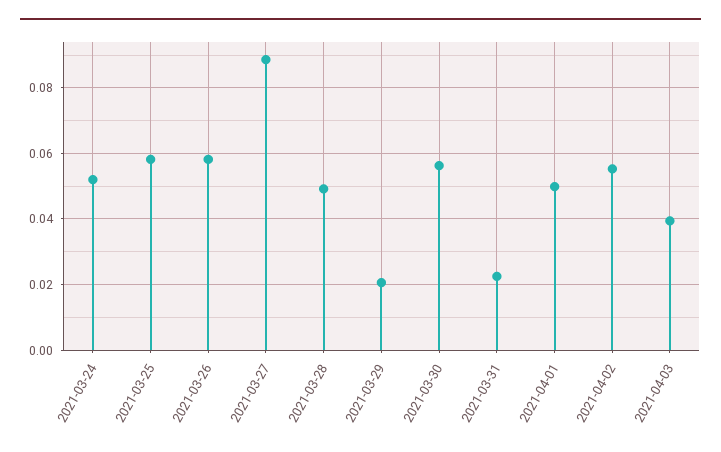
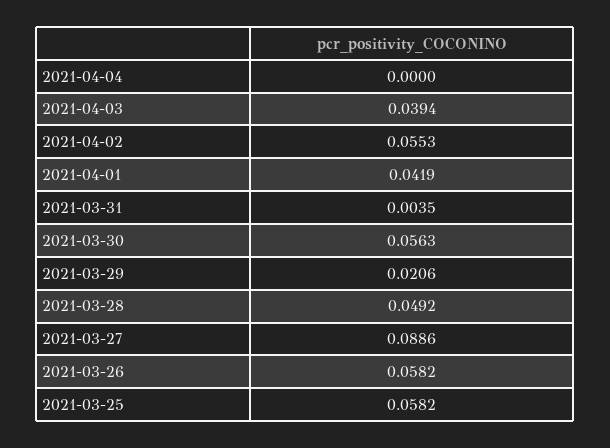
2021-03-24: 0.052 -> none
2021-03-31: 0.022 -> 0.0035
2021-04-01: 0.05 -> 0.0419
2021-04-04: none -> 0

